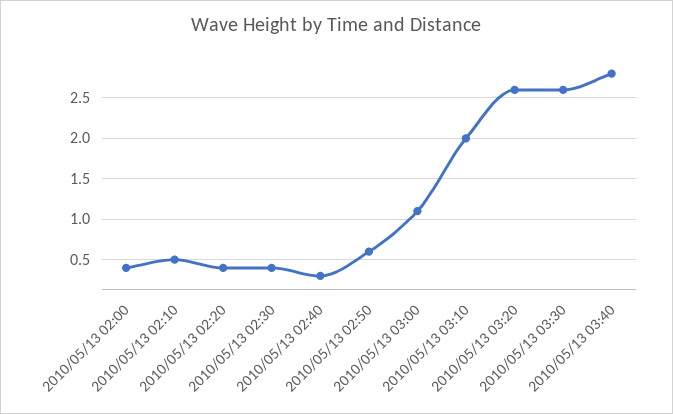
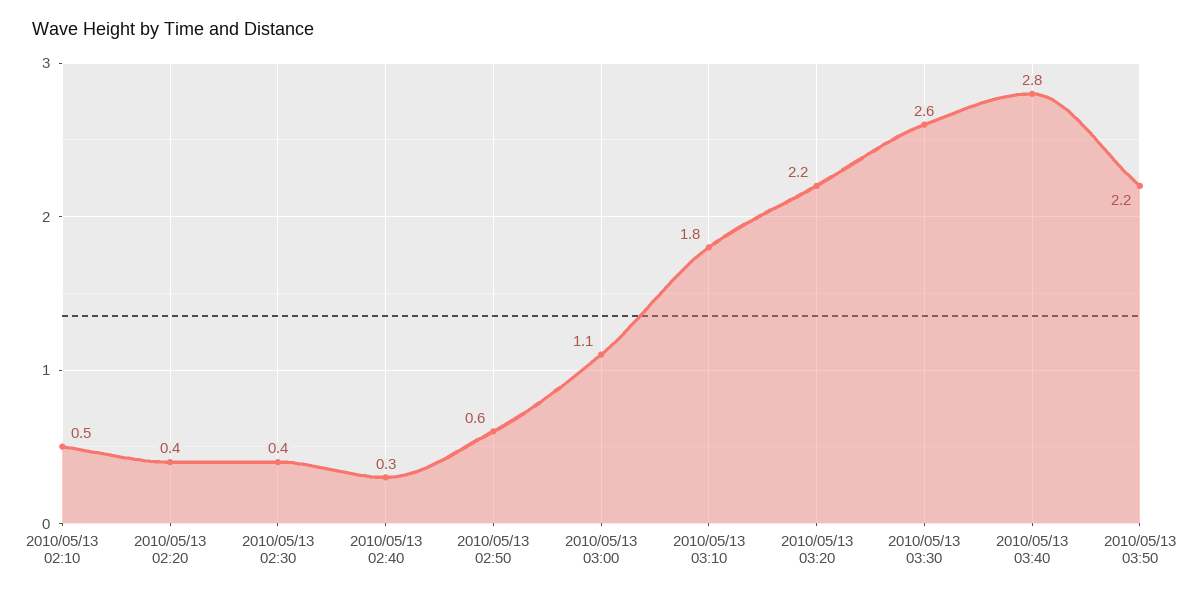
2010/05/13 02:00: 0.4 -> none
2010/05/13 03:10: 2 -> 1.8
2010/05/13 03:20: 2.6 -> 2.2
2010/05/13 03:50: none -> 2.2

